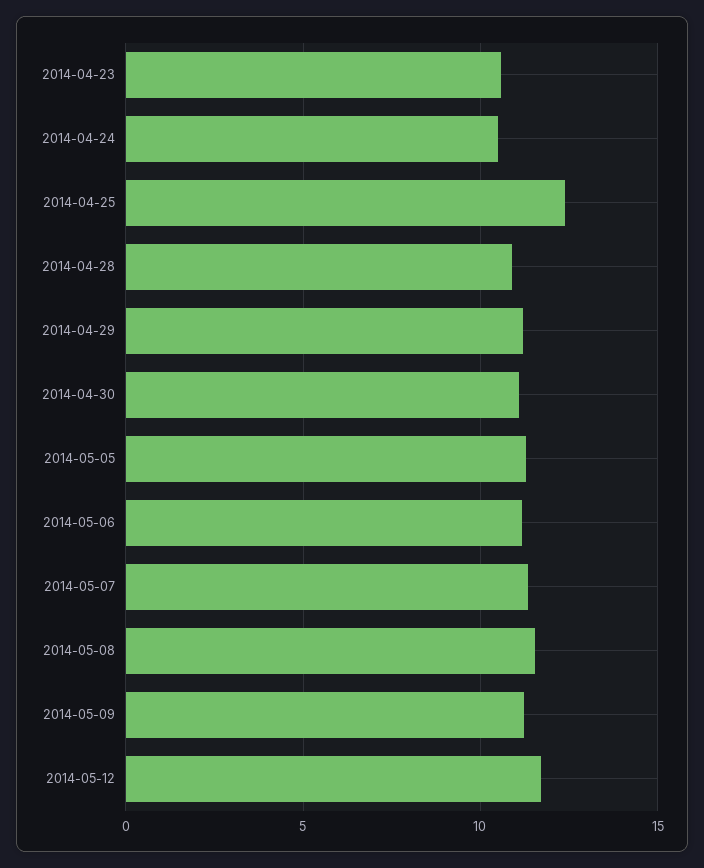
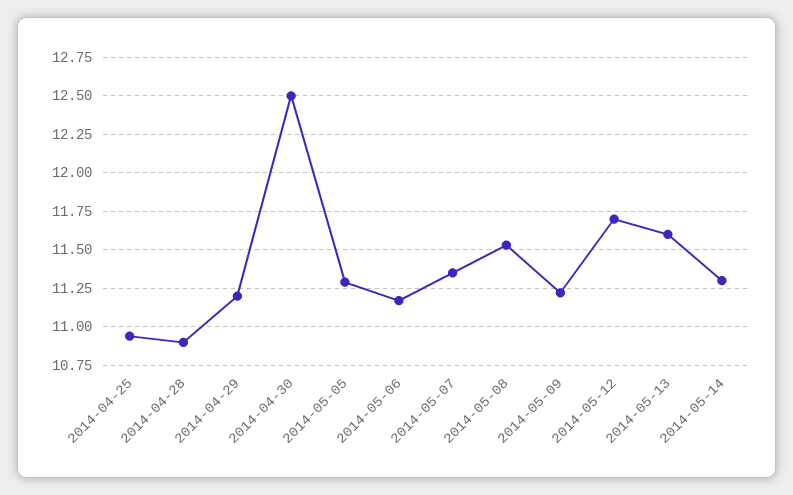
2014-04-23: 10.5 -> none
2014-04-24: 10.5 -> none
2014-04-25: 12.5 -> 10.95
2014-04-30: 11 -> 12.5
2014-05-13: none -> 11.6
2014-05-14: none -> 11.3

